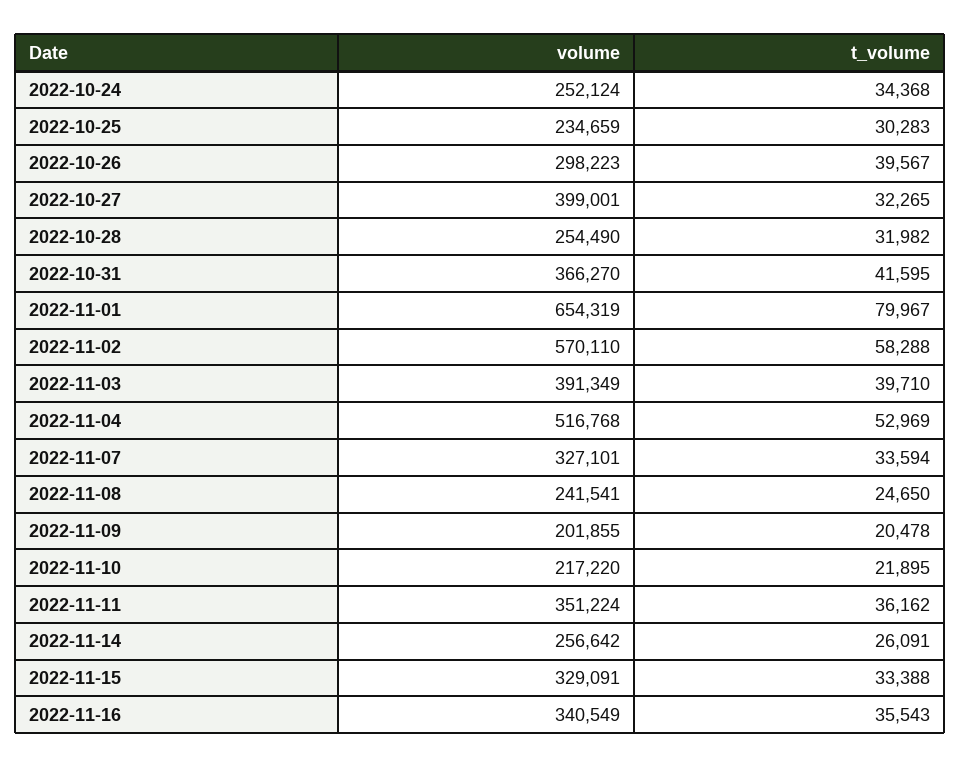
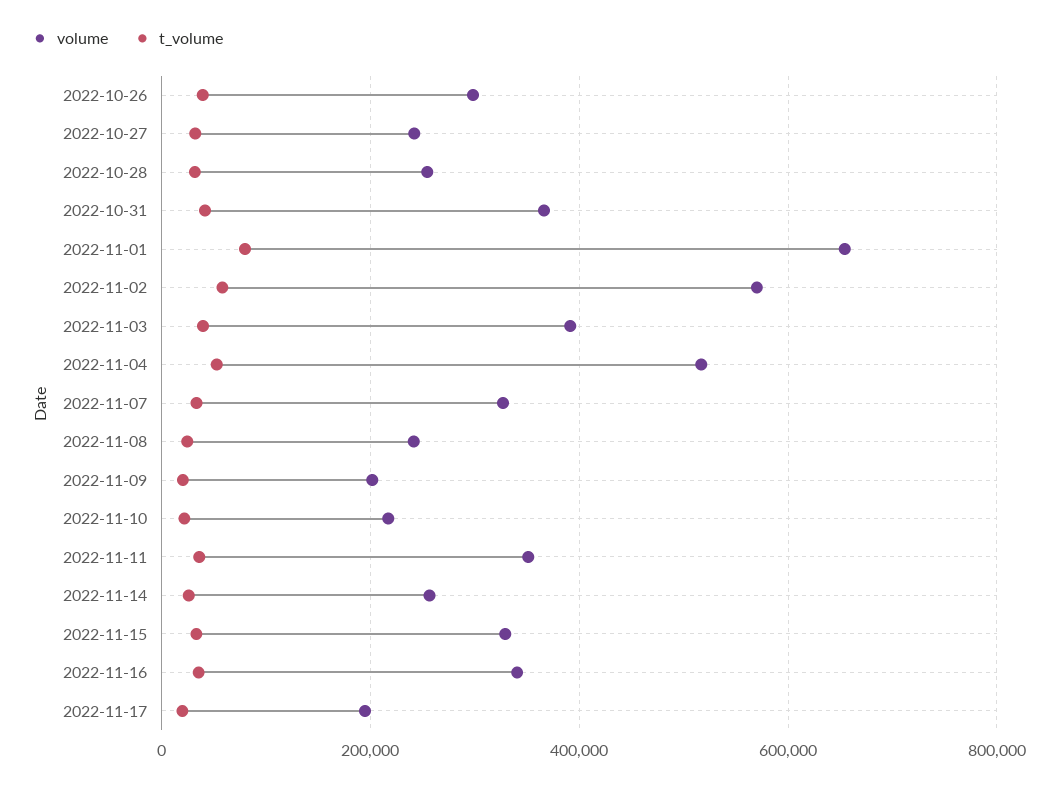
volume, 2022-10-24: 252124 -> none
t_volume, 2022-10-24: 34368 -> none
volume, 2022-10-25: 234659 -> none
t_volume, 2022-10-25: 30283 -> none
volume, 2022-10-27: 399001 -> 240000
volume, 2022-11-17: none -> 200000
t_volume, 2022-11-17: none -> 20000

